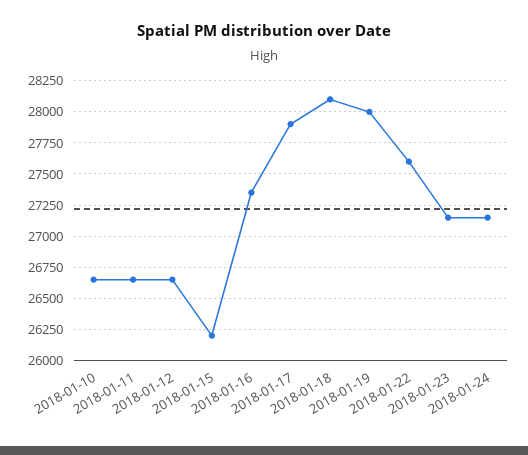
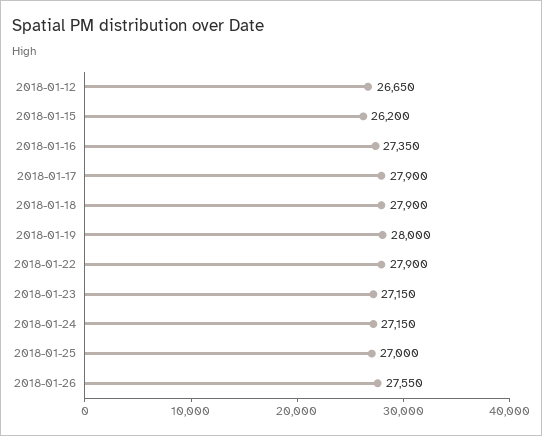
2018-01-10: 26650 -> none
2018-01-11: 26650 -> none
2018-01-18: 28100 -> 27900
2018-01-22: 27600 -> 27900
2018-01-25: none -> 27000
2018-01-26: none -> 27550

